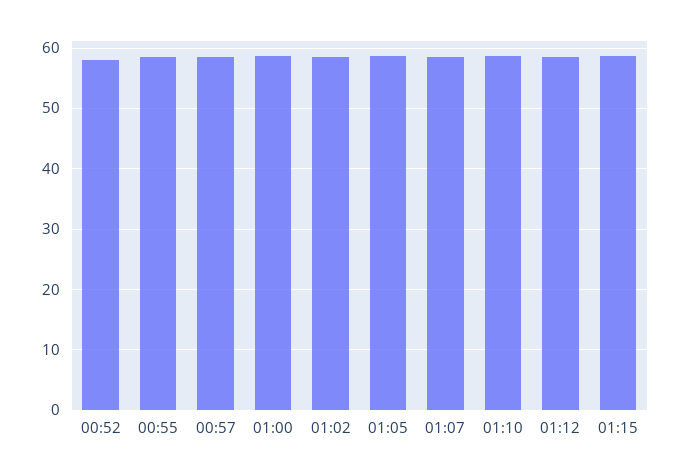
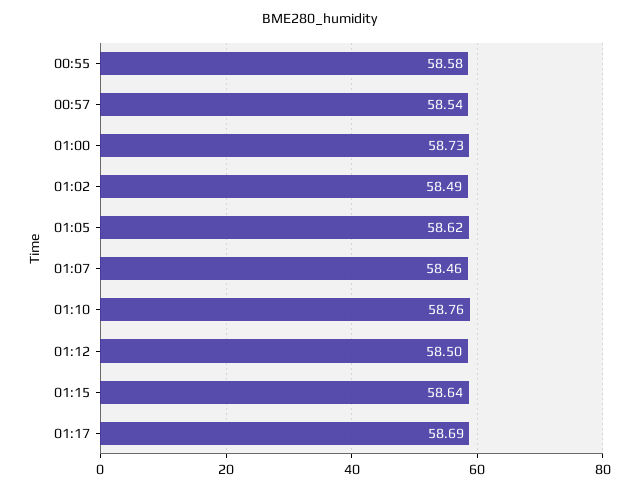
00:52: 58 -> none
01:17: none -> 58.69

